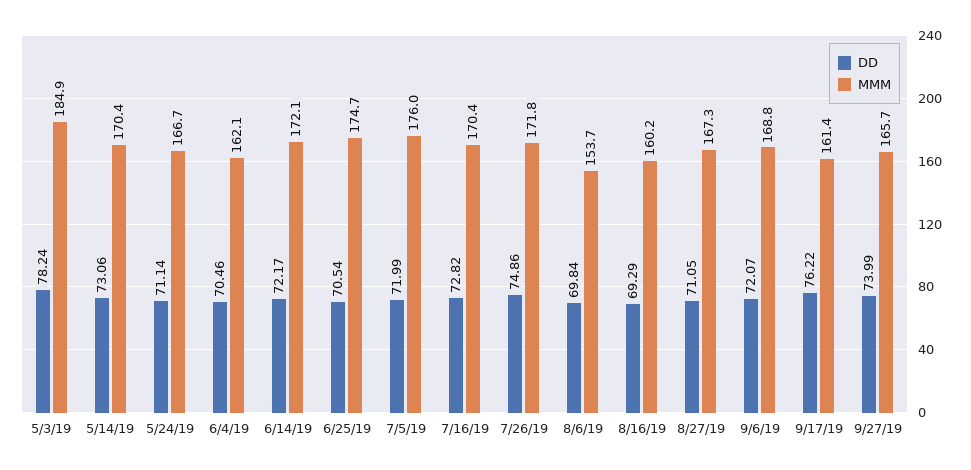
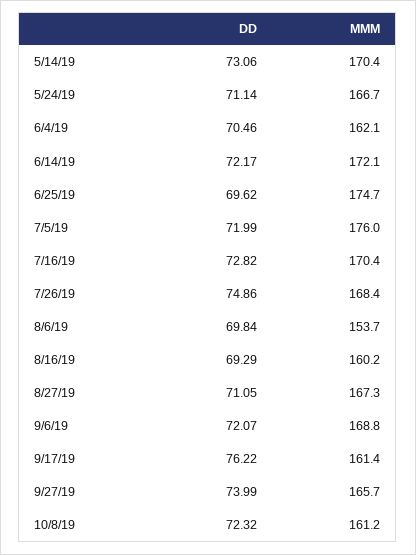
DD, 5/3/19: 78.24 -> none
MMM, 5/3/19: 184.9 -> none
DD, 6/25/19: 70.54 -> 69.62
MMM, 7/26/19: 171.8 -> 168.4
DD, 10/8/19: none -> 72.32
MMM, 10/8/19: none -> 161.2

